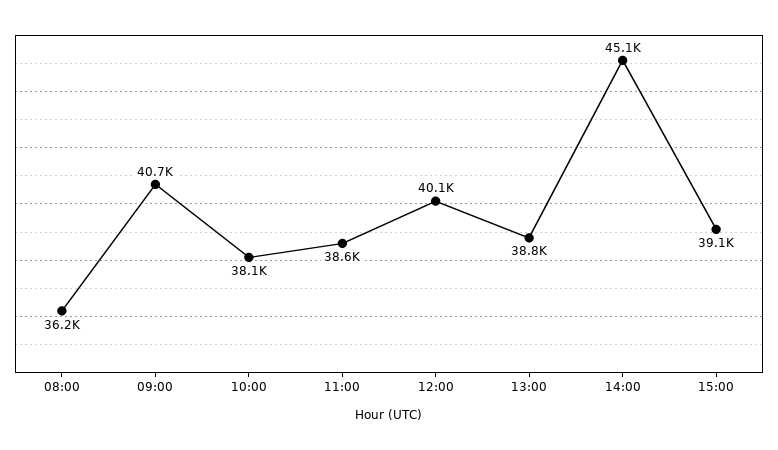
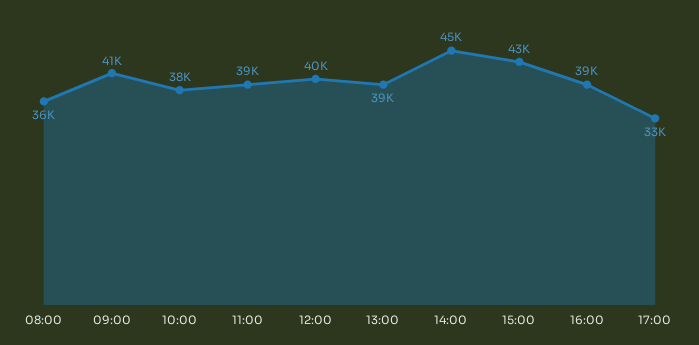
15:00: 39100 -> 43000
16:00: none -> 39000
17:00: none -> 33000

